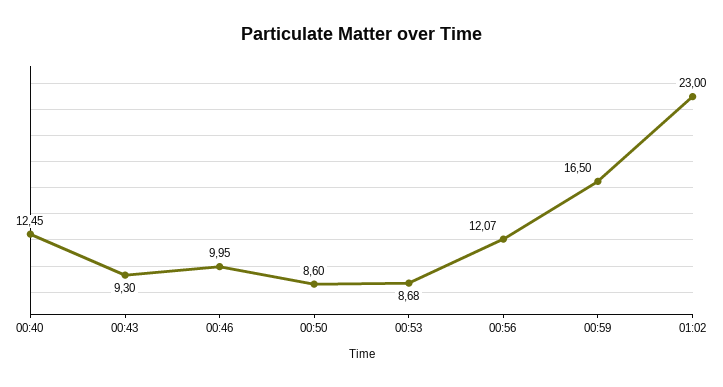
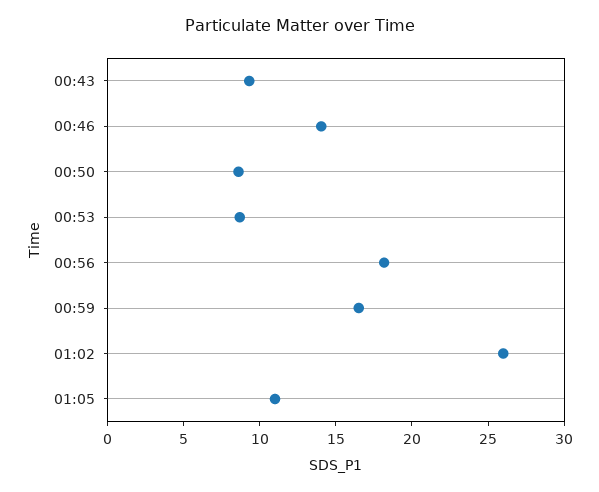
00:40: 12.45 -> none
00:46: 9.95 -> 14
00:56: 12.07 -> 18
01:02: 23 -> 26
01:05: none -> 11

